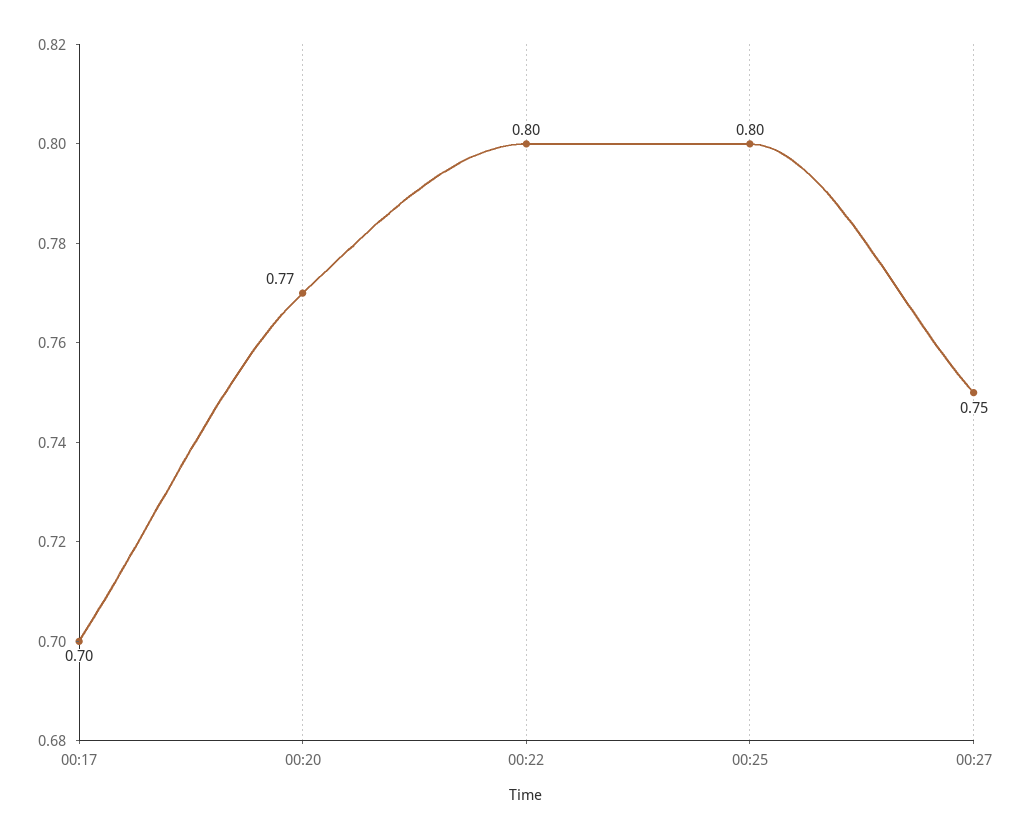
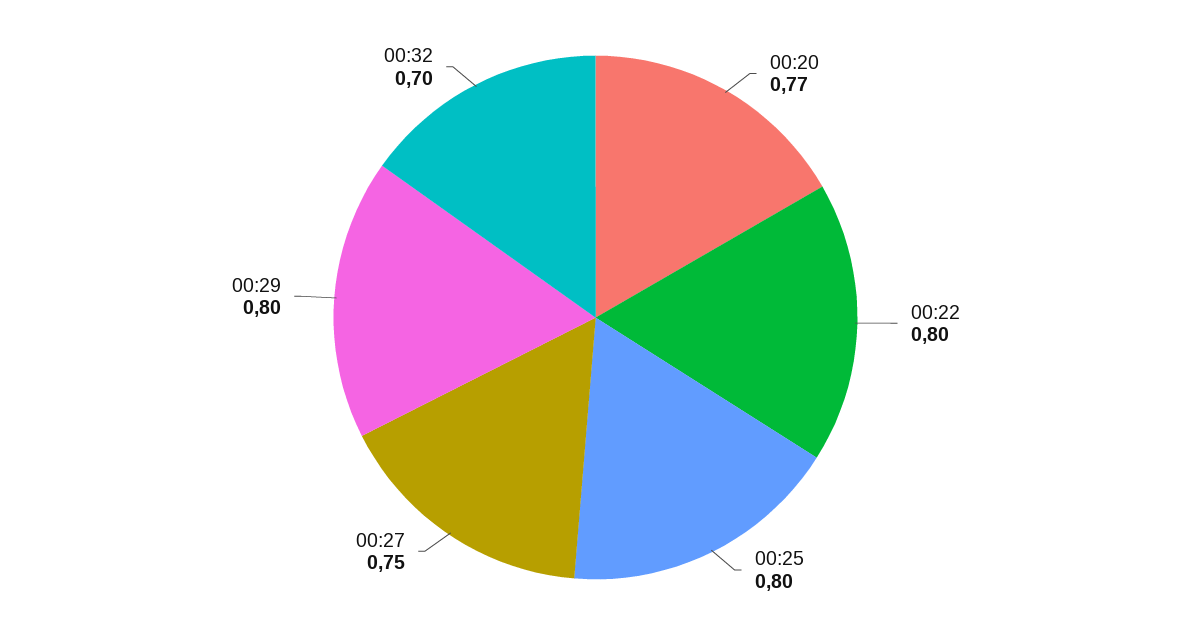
00:17: 0.7 -> none
00:29: none -> 0.8
00:32: none -> 0.7

